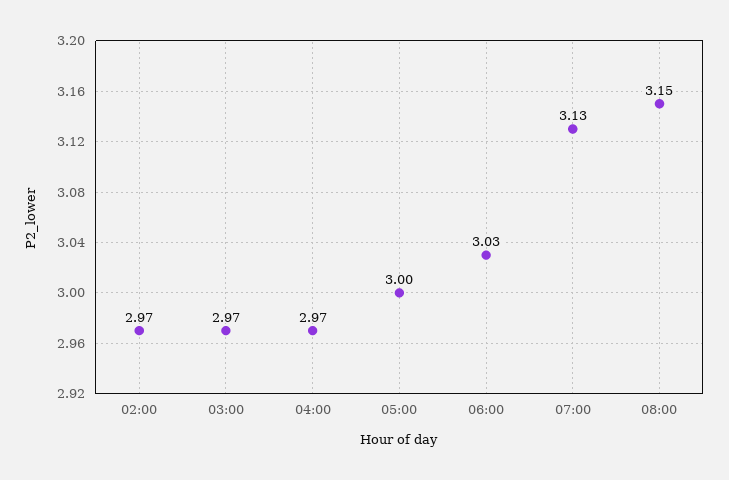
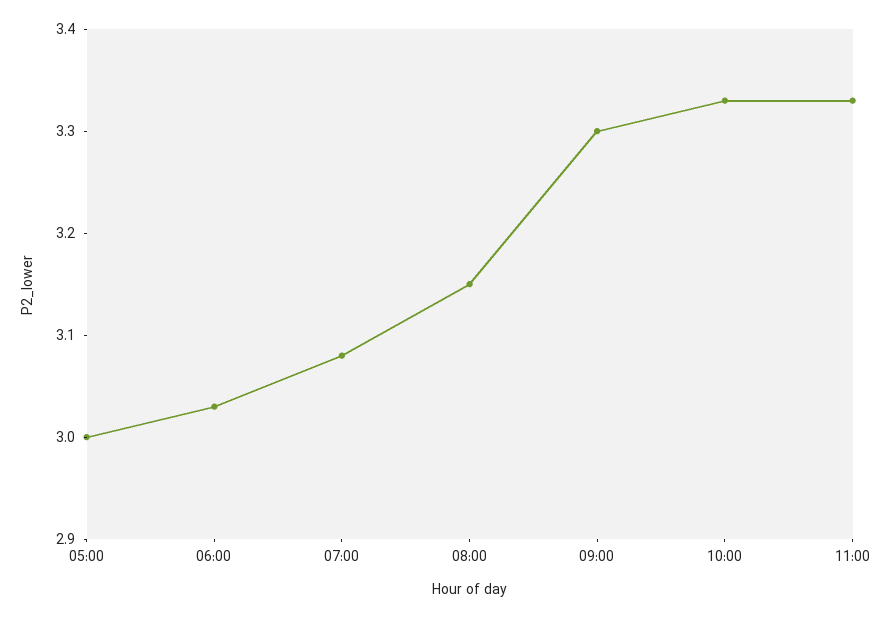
02:00: 2.97 -> none
03:00: 2.97 -> none
04:00: 2.97 -> none
07:00: 3.13 -> 3.08
09:00: none -> 3.3
10:00: none -> 3.33
11:00: none -> 3.33

